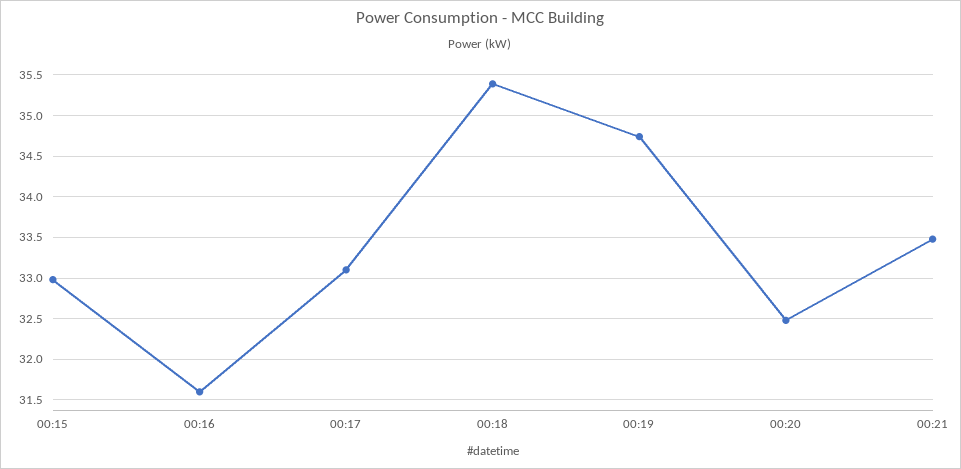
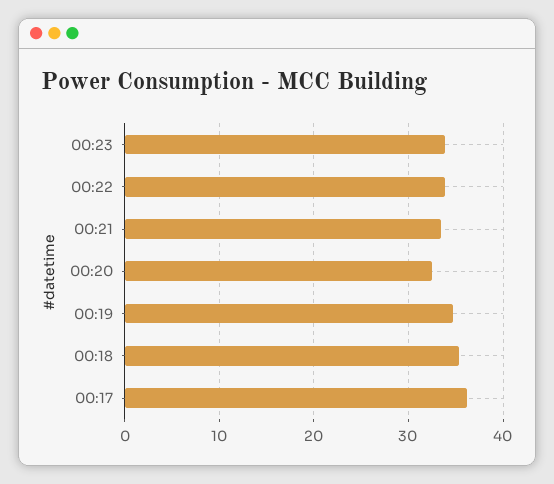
00:15: 33 -> none
00:16: 31.6 -> none
00:17: 33.1 -> 36
00:23: none -> 34
00:22: none -> 34

